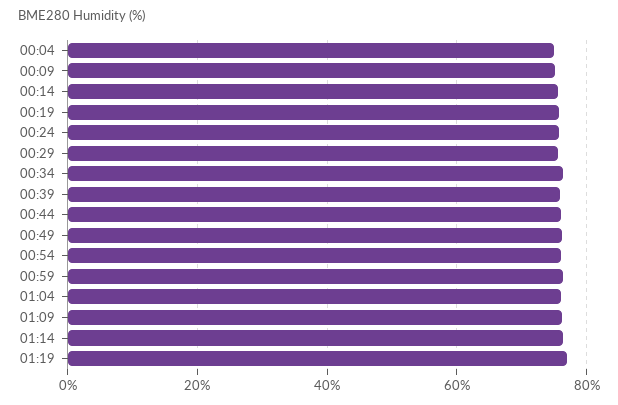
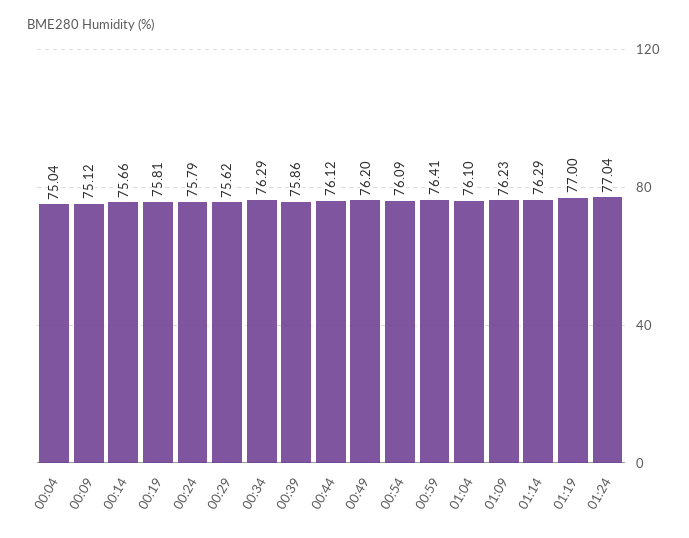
01:24: none -> 77.04

